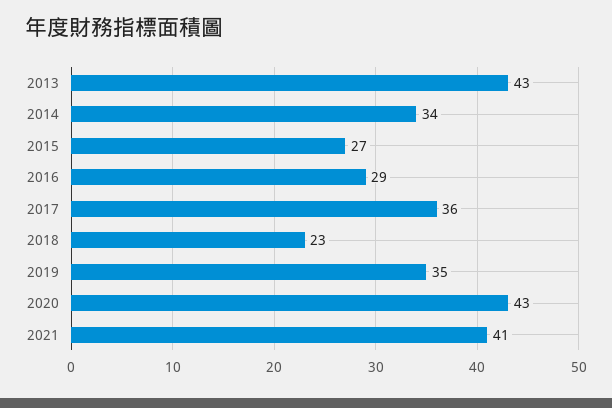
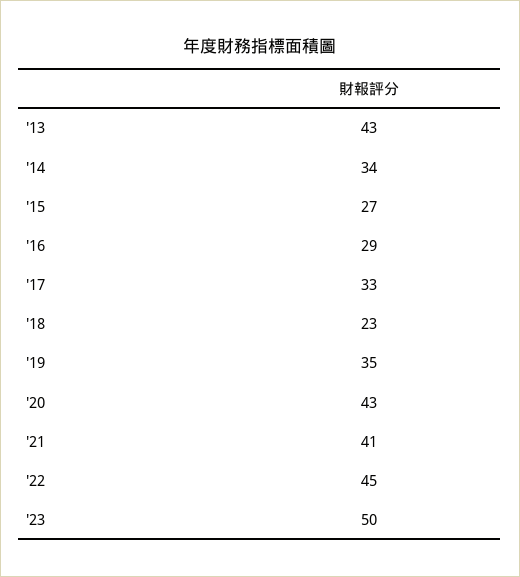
2017: 36 -> 33
'22: none -> 45
'23: none -> 50

